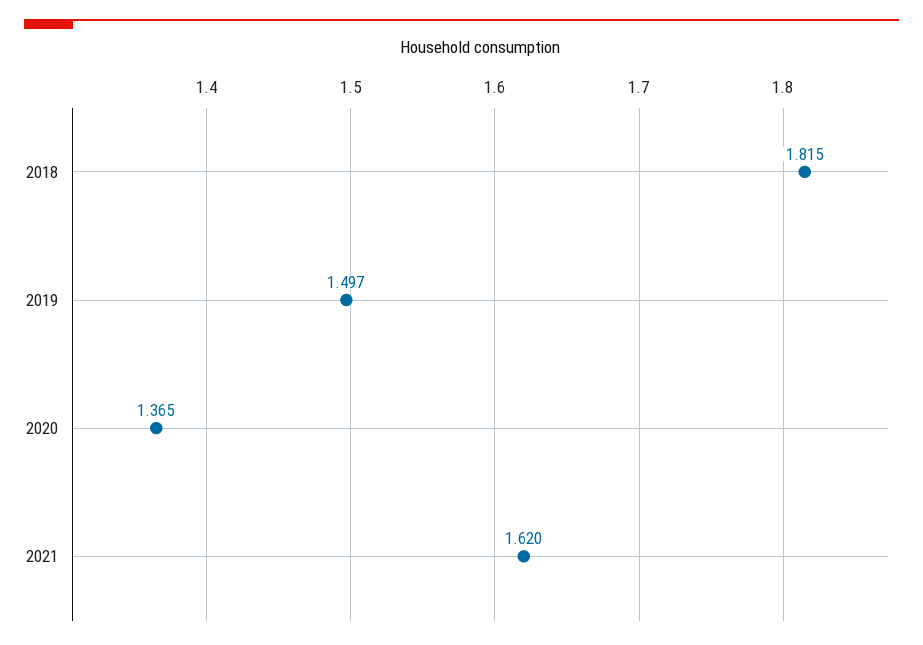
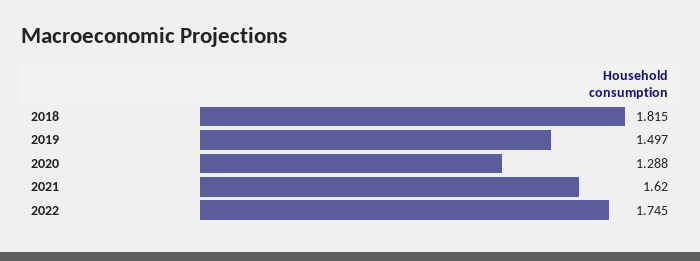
2020: 1.365 -> 1.288
2022: none -> 1.745

